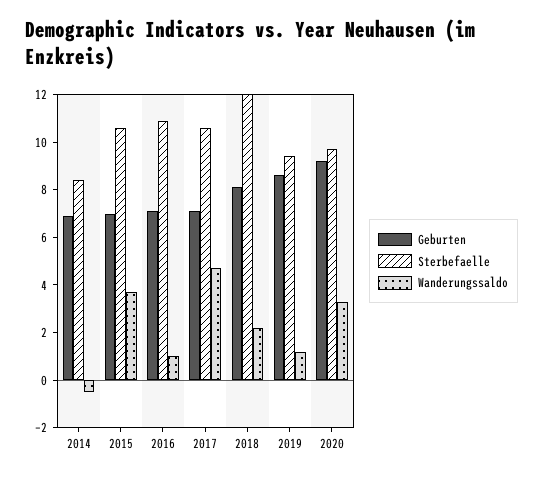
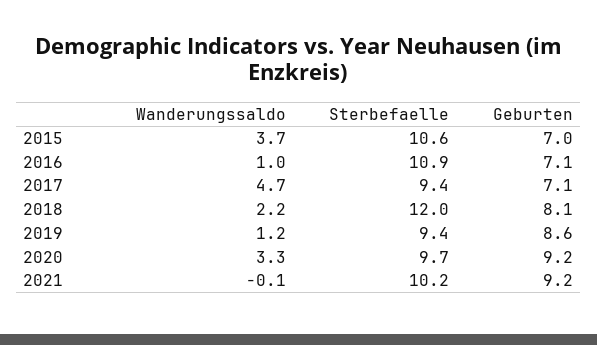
Geburten, 2014: 7 -> none
Sterbefaelle, 2014: 8.5 -> none
Wanderungssaldo, 2014: -0.5 -> none
Sterbefaelle, 2017: 10.5 -> 9.4
Wanderungssaldo, 2021: none -> -0.1
Sterbefaelle, 2021: none -> 10.2
Geburten, 2021: none -> 9.2

